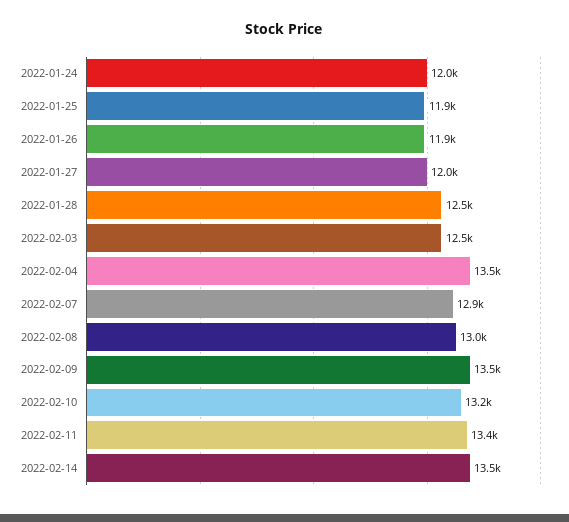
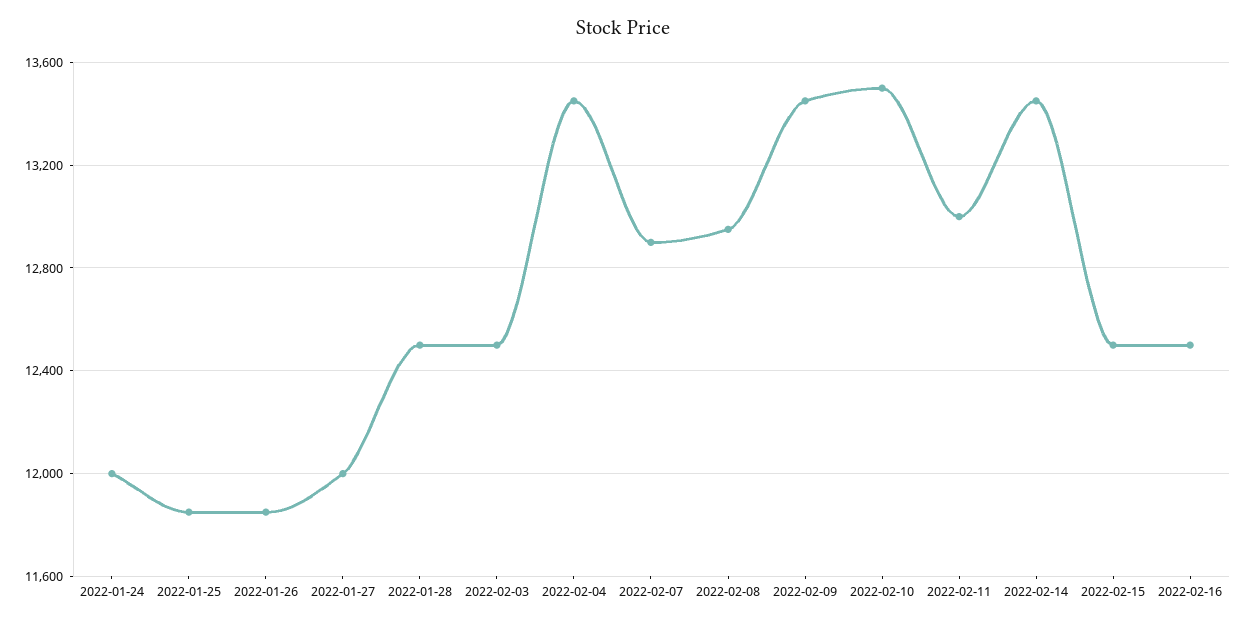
2022-02-10: 13200 -> 13500
2022-02-11: 13400 -> 13000
2022-02-15: none -> 12500
2022-02-16: none -> 12500

